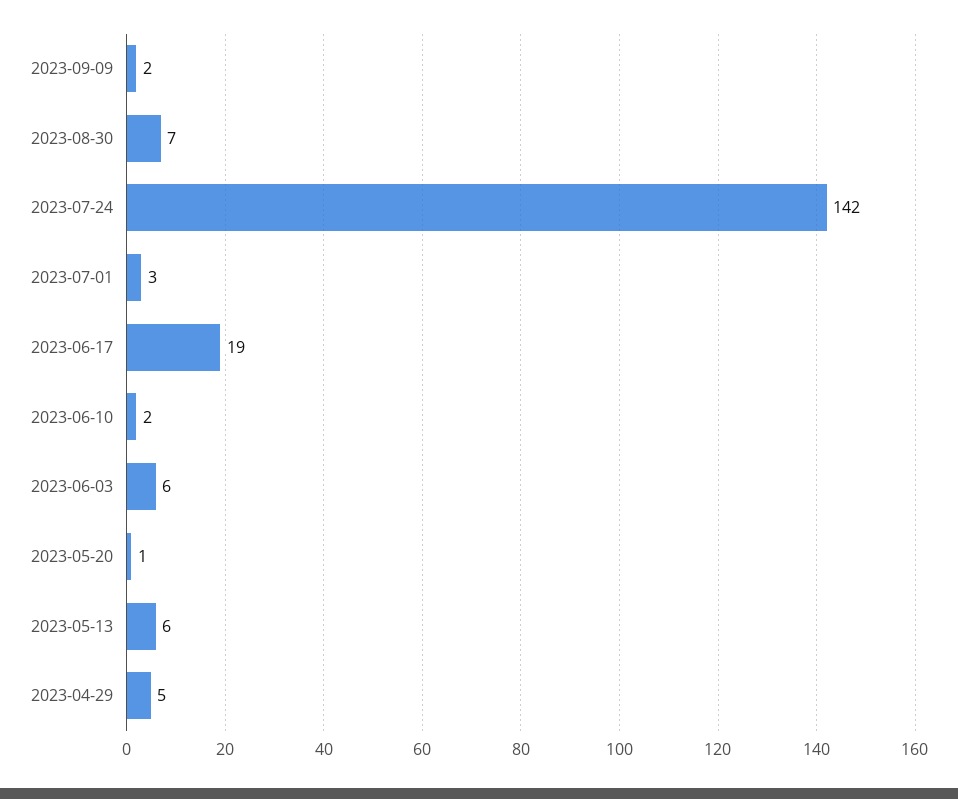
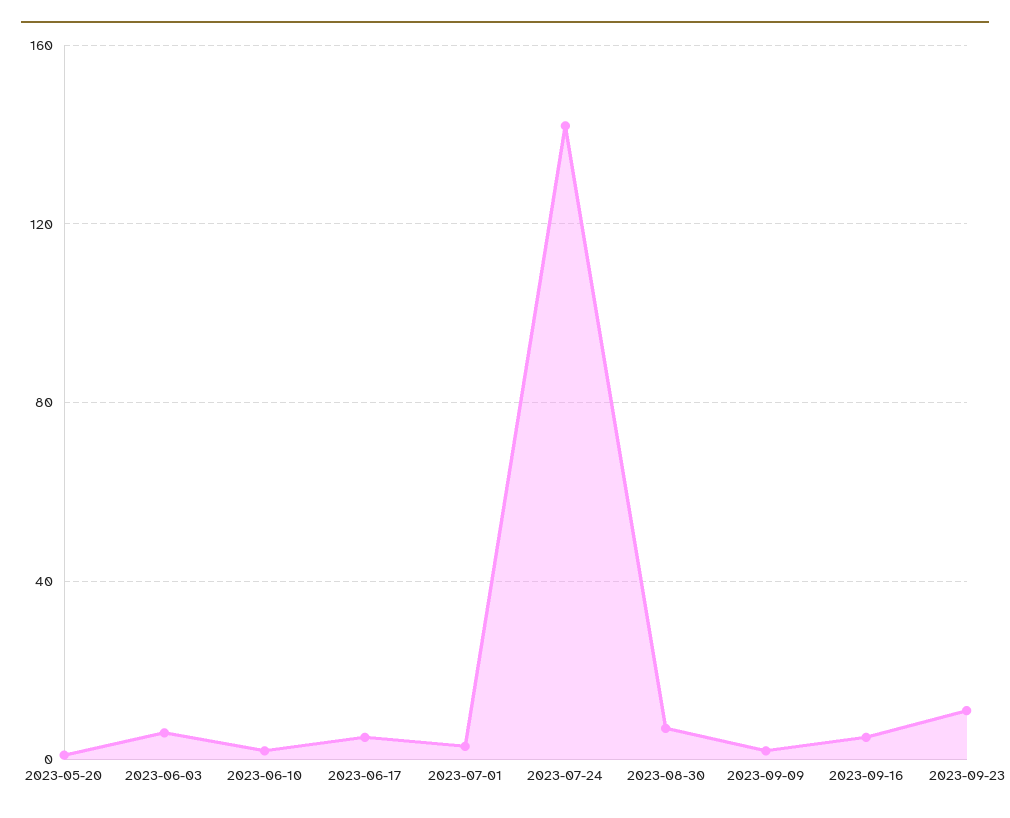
2023-06-17: 19 -> 5
2023-05-13: 6 -> none
2023-04-29: 5 -> none
2023-09-16: none -> 5
2023-09-23: none -> 10

